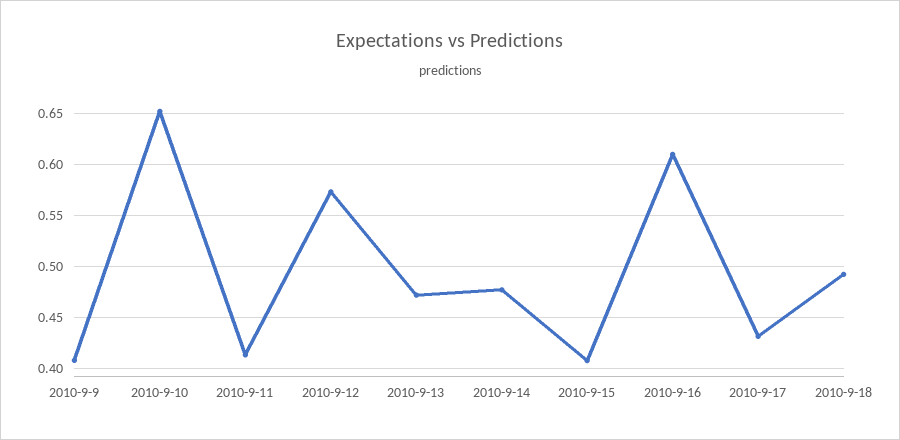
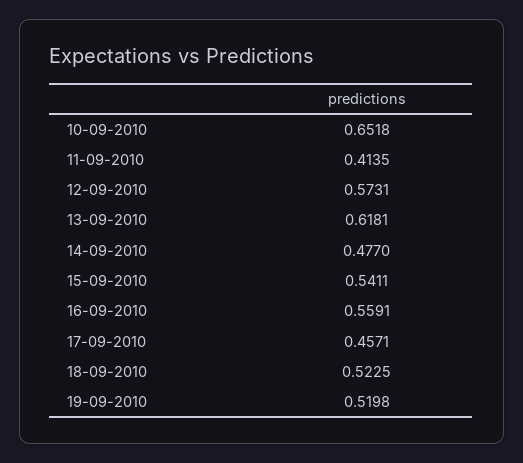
2010-9-9: 0.41 -> none
2010-9-13: 0.47 -> 0.6181
2010-9-15: 0.41 -> 0.5411
2010-9-16: 0.61 -> 0.5591
2010-9-17: 0.43 -> 0.4571
2010-9-18: 0.49 -> 0.5225
19-09-2010: none -> 0.5198

